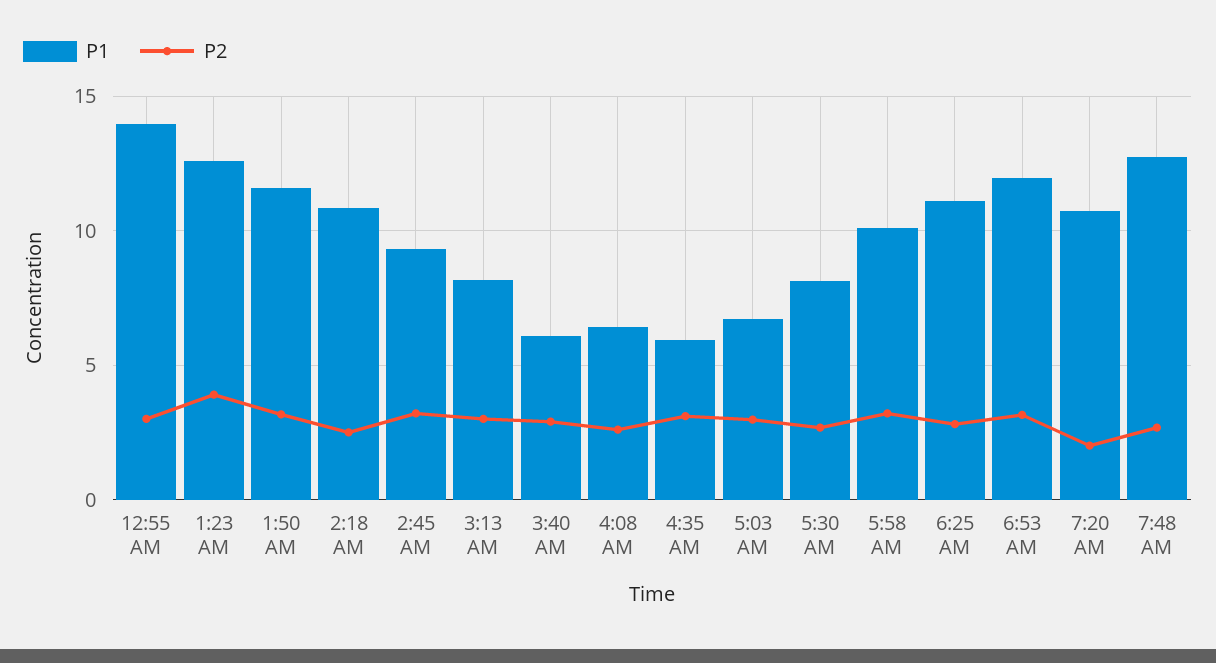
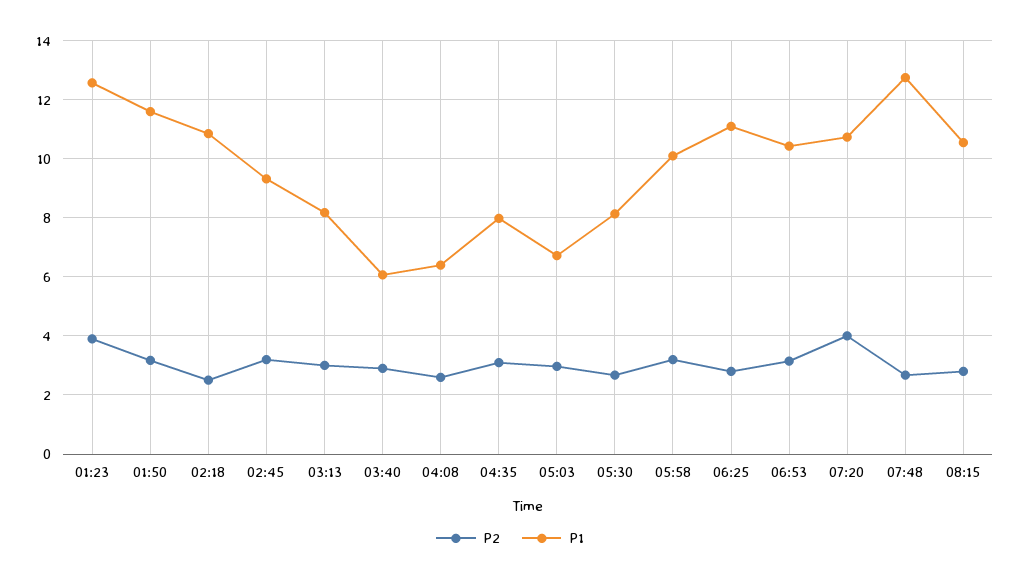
P1, 12:55 AM: 14 -> none
P2, 12:55 AM: 3 -> none
P1, 4:35 AM: 6 -> 8
P1, 6:53 AM: 12 -> 10.5
P2, 7:20 AM: 2 -> 4
P2, 08:15: none -> 2.75
P1, 08:15: none -> 10.5

